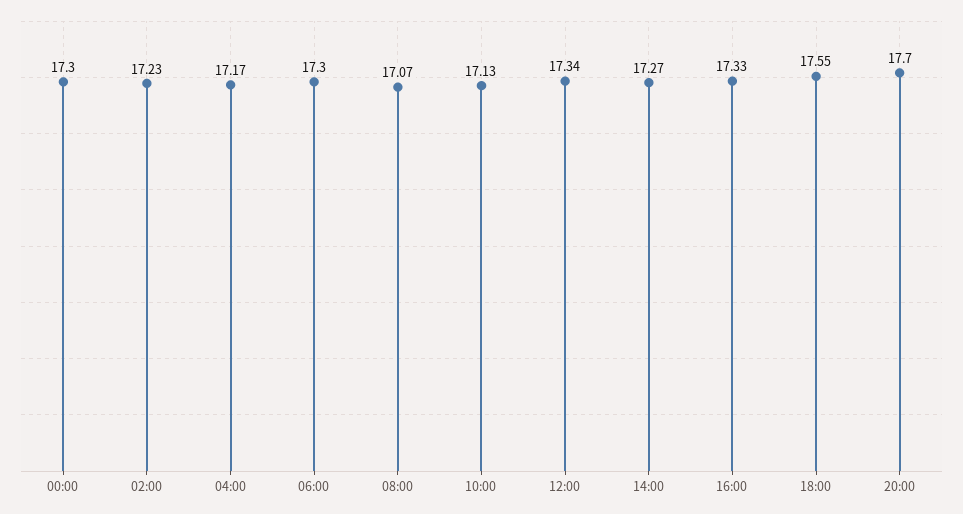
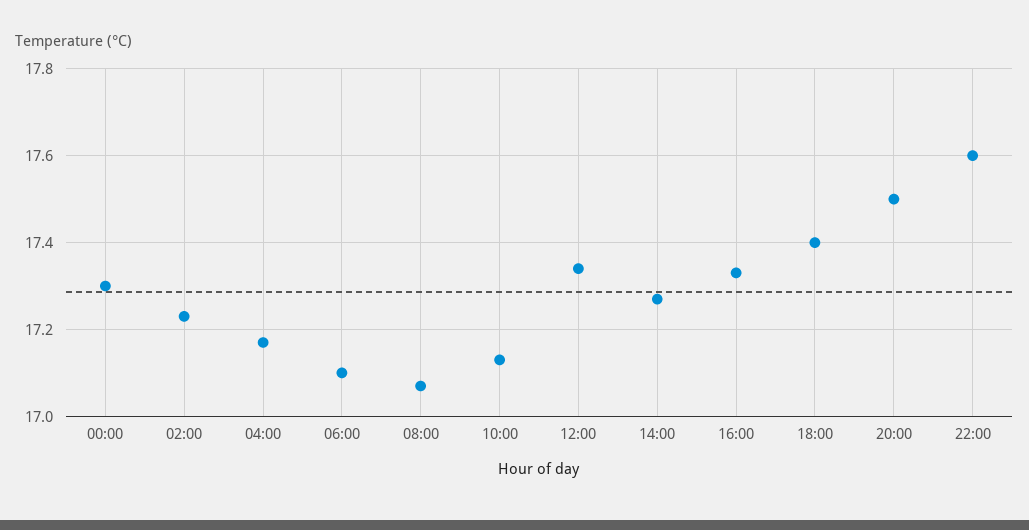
06:00: 17.3 -> 17.1
18:00: 17.55 -> 17.4
20:00: 17.7 -> 17.5
22:00: none -> 17.6

